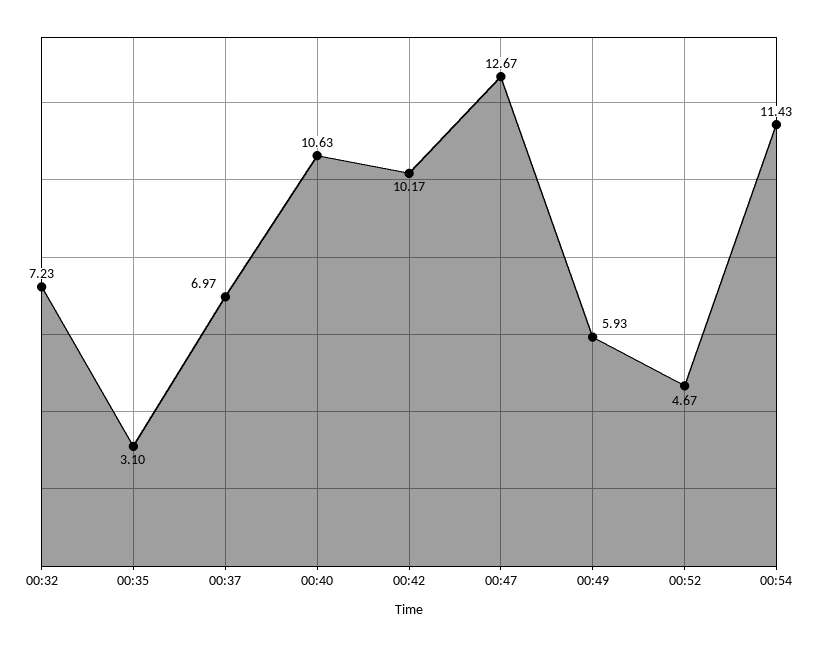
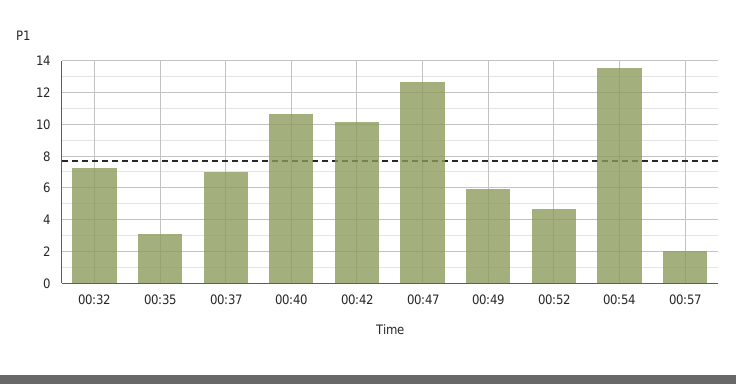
00:54: 11.43 -> 13.5
00:57: none -> 2

